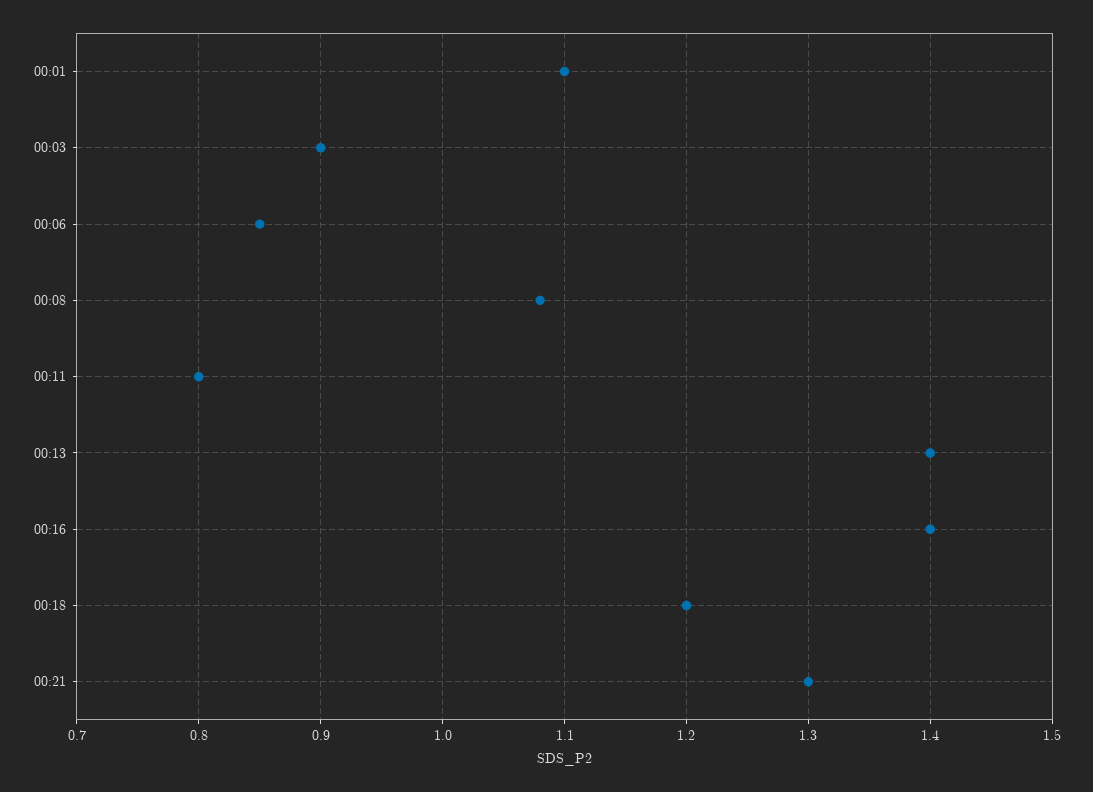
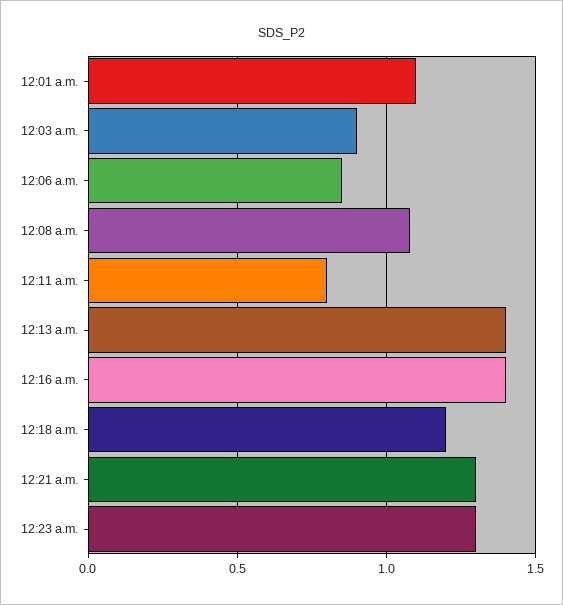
12:23 a.m.: none -> 1.3

